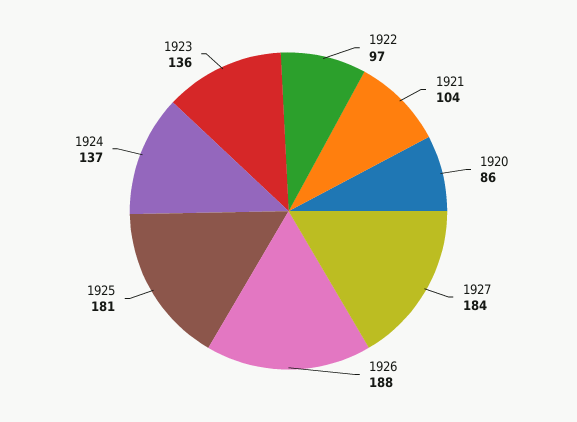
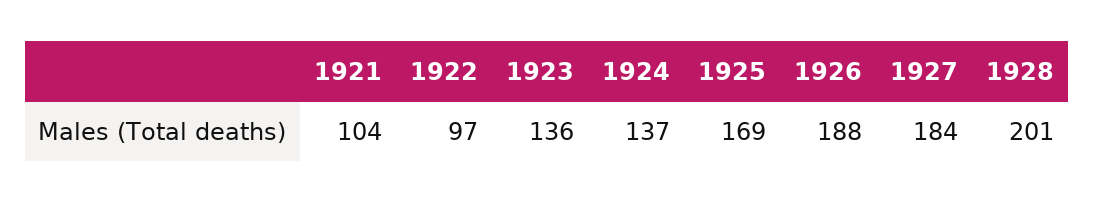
1920: 86 -> none
1925: 181 -> 169
1928: none -> 201

